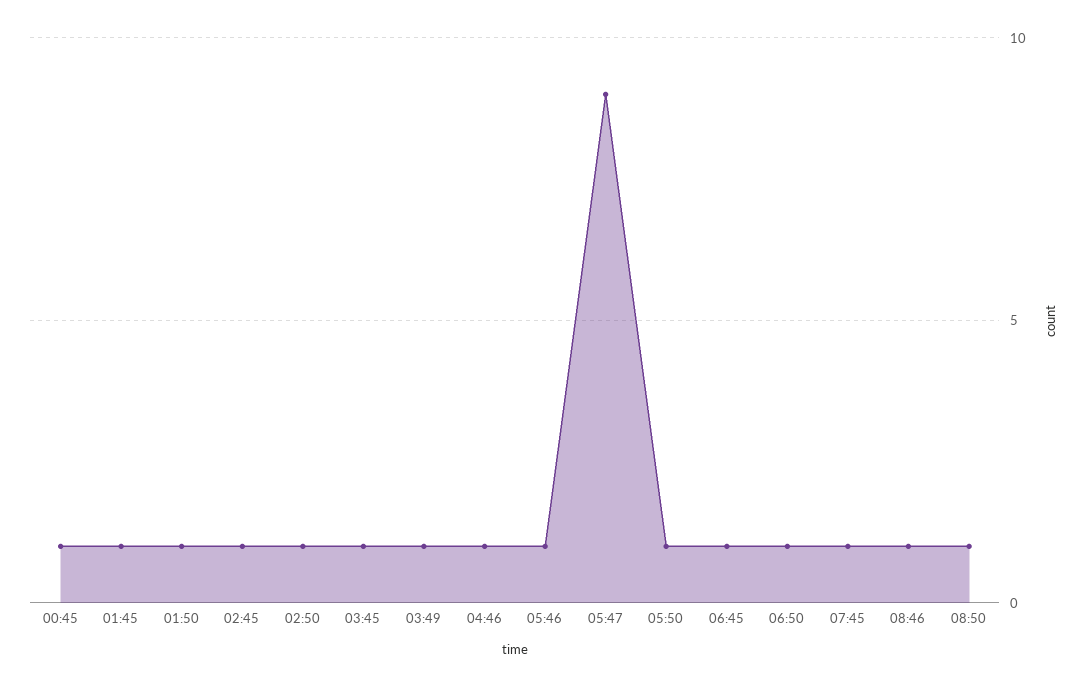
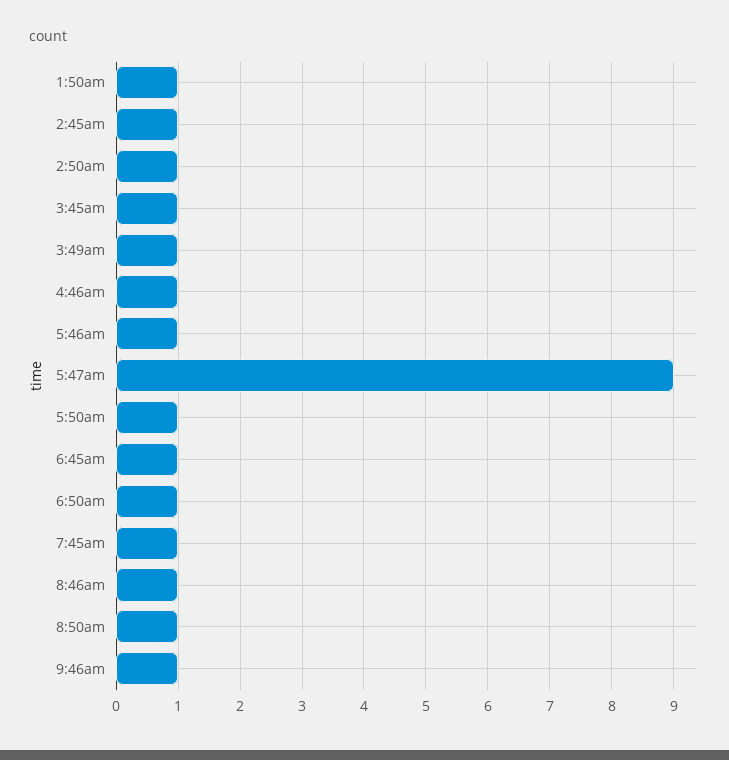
00:45: 1 -> none
01:45: 1 -> none
9:46am: none -> 1

